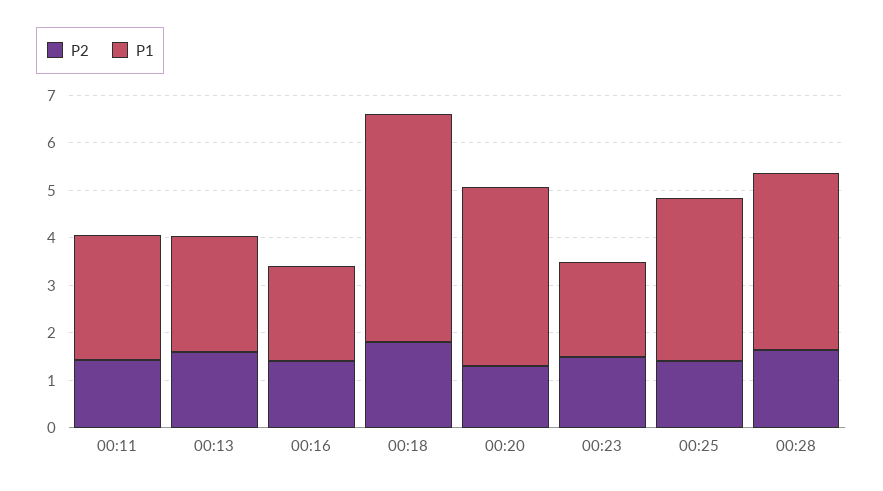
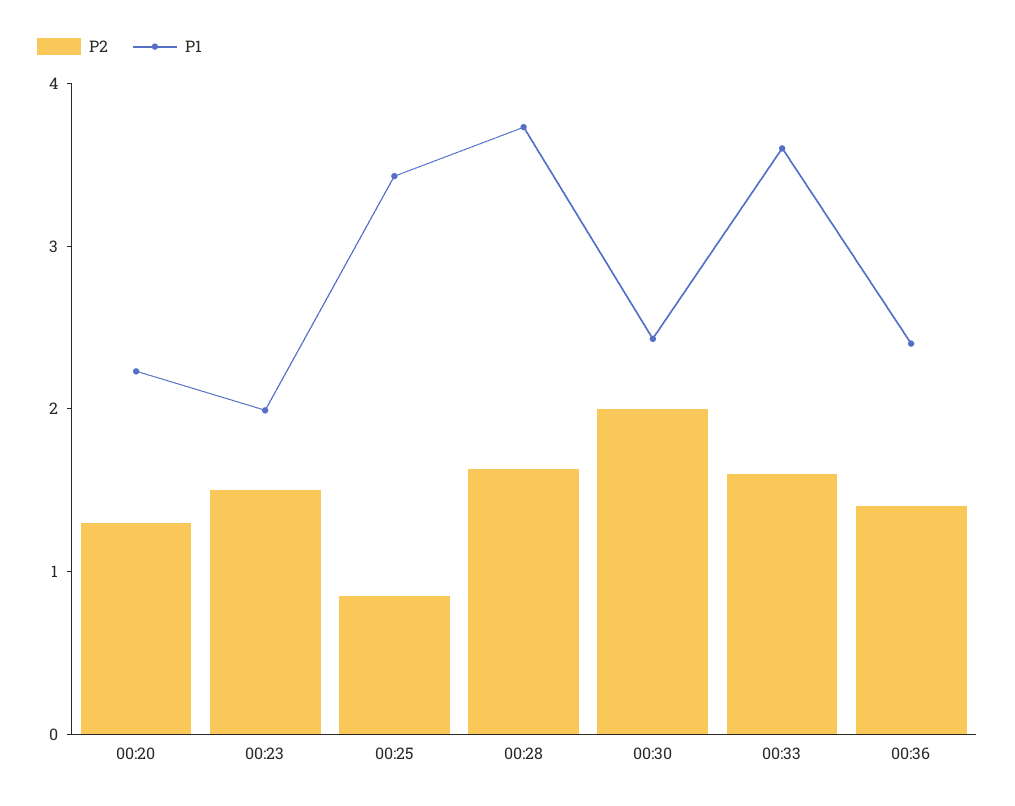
P2, 00:11: 1.4 -> none
P1, 00:11: 2.6 -> none
P2, 00:13: 1.6 -> none
P1, 00:13: 2.4 -> none
P2, 00:16: 1.4 -> none
P1, 00:16: 2 -> none
P2, 00:18: 1.8 -> none
P1, 00:18: 4.8 -> none
P1, 00:20: 3.8 -> 2.2
P2, 00:25: 1.4 -> 0.8
P2, 00:30: none -> 2
P1, 00:30: none -> 2.4
P2, 00:33: none -> 1.6
P1, 00:33: none -> 3.6
P2, 00:36: none -> 1.4
P1, 00:36: none -> 2.4

